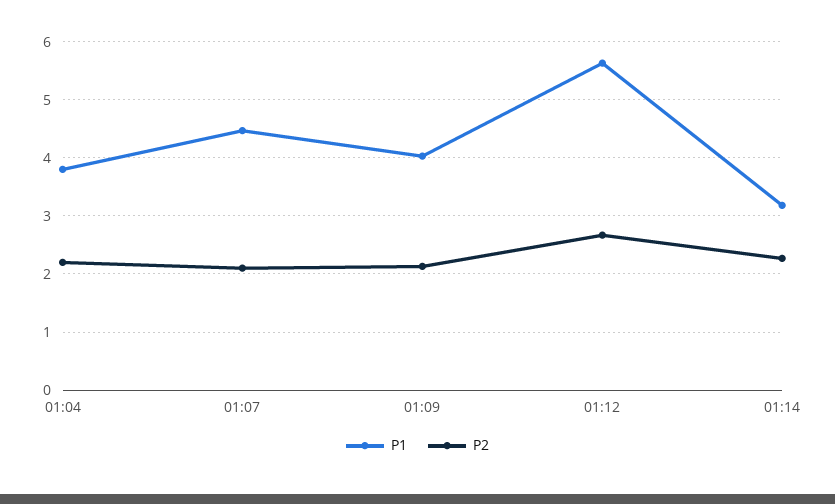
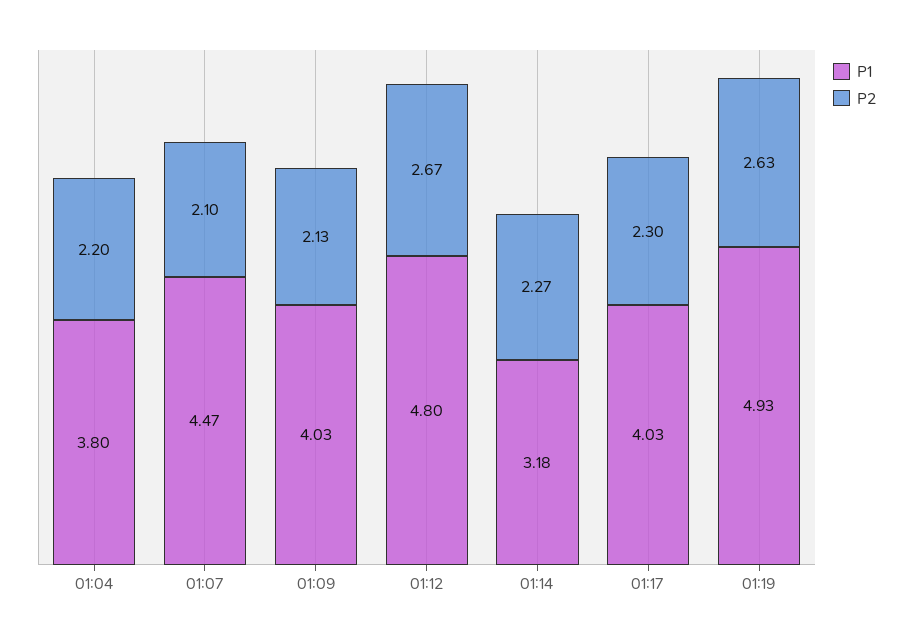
P1, 01:12: 5.6 -> 4.8
P1, 01:17: none -> 4.03
P2, 01:17: none -> 2.3
P1, 01:19: none -> 4.93
P2, 01:19: none -> 2.63

